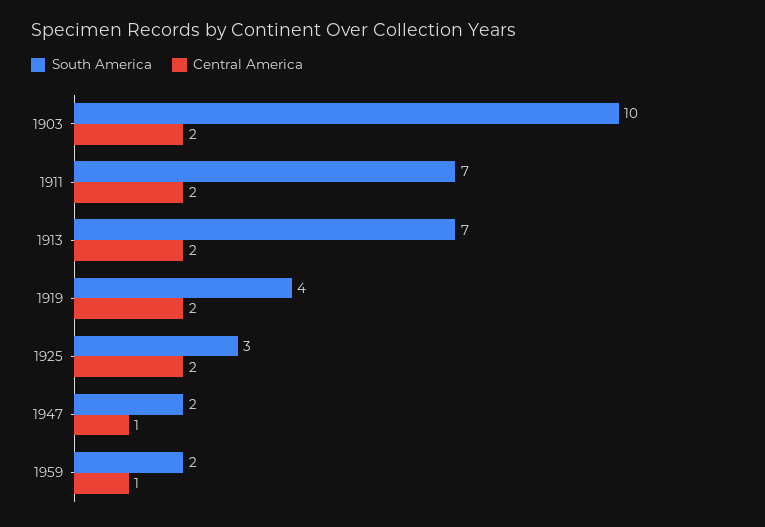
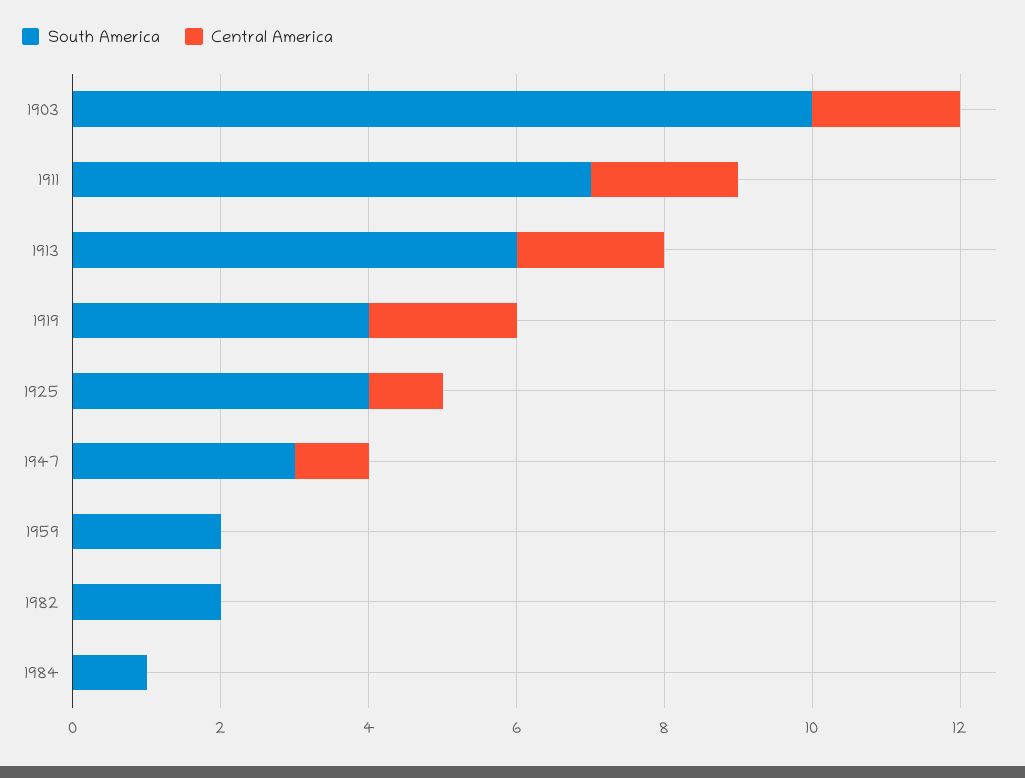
South America, 1913: 7 -> 6
South America, 1925: 3 -> 4
Central America, 1925: 2 -> 1
South America, 1947: 2 -> 3
Central America, 1959: 1 -> 0
South America, 1982: none -> 2
Central America, 1982: none -> 0
South America, 1984: none -> 1
Central America, 1984: none -> 0

